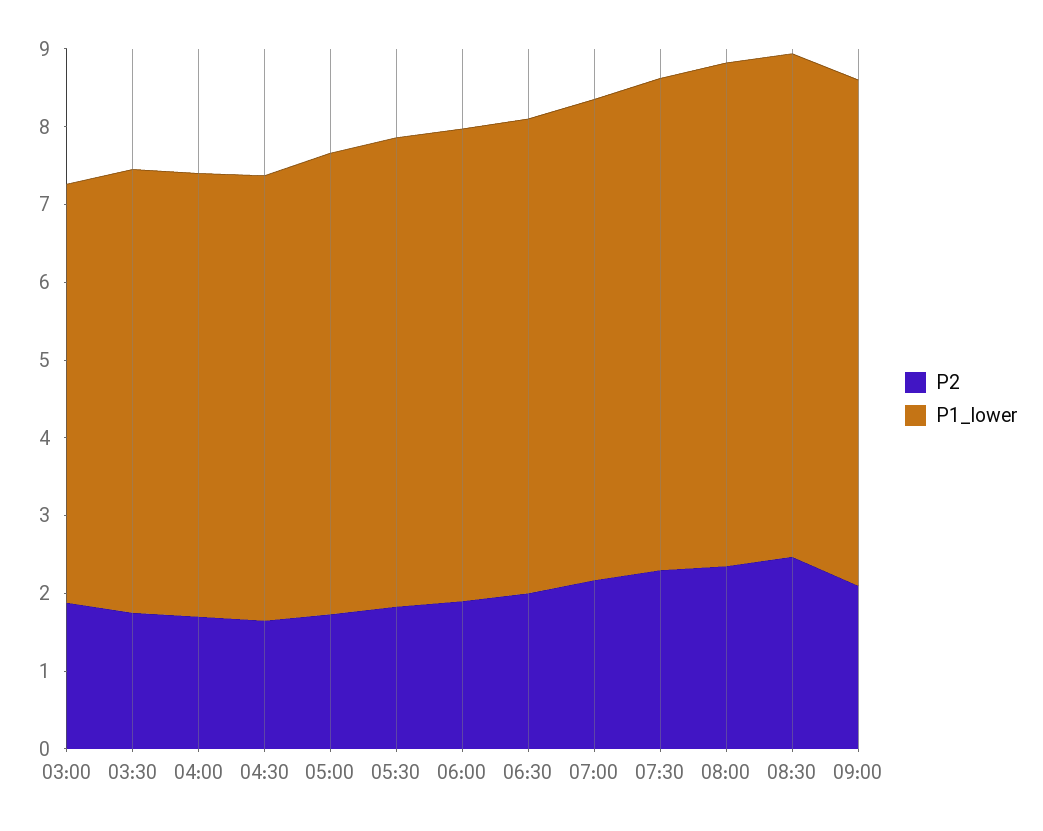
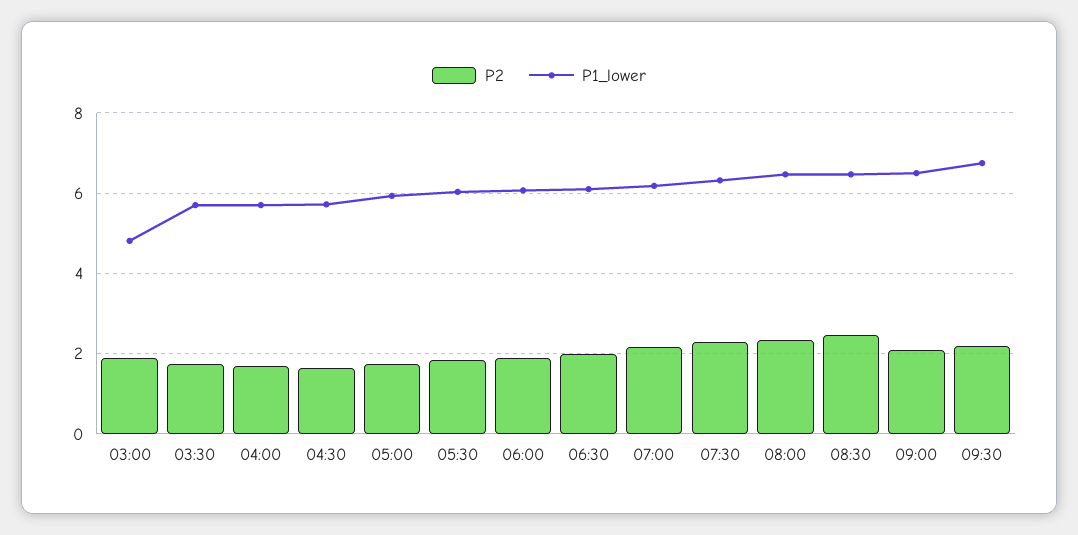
P1_lower, 03:00: 5.4 -> 4.8
P2, 09:30: none -> 2.2
P1_lower, 09:30: none -> 6.8

